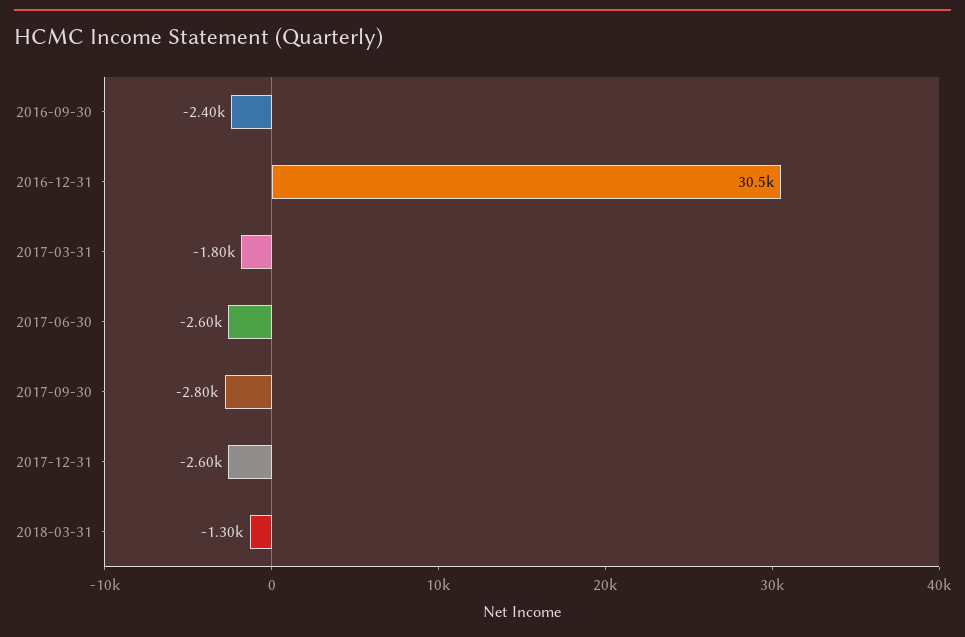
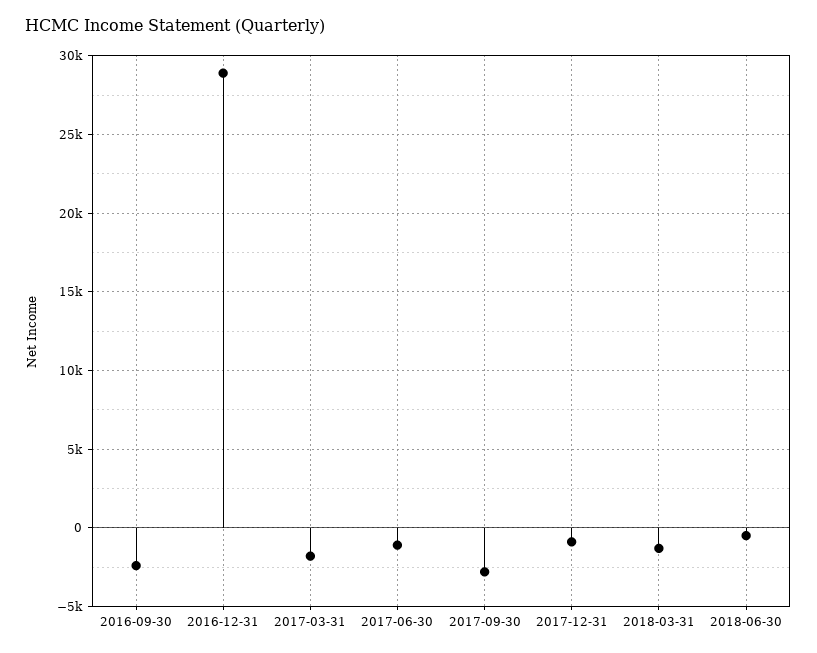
2016-12-31: 30500 -> 29000
2017-06-30: -2600 -> -1000
2017-12-31: -2600 -> -1000
2018-06-30: none -> -500

